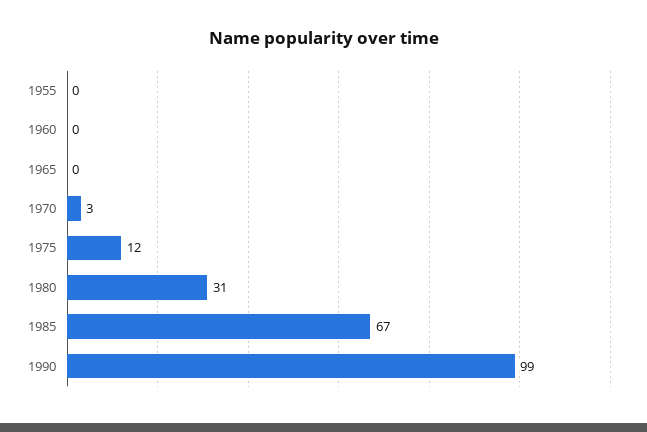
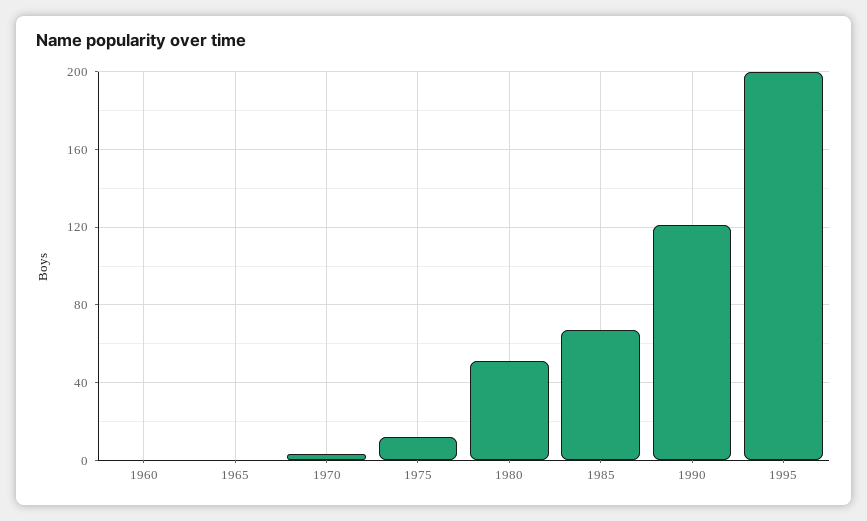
1955: 0 -> none
1980: 31 -> 50
1990: 99 -> 120
1995: none -> 200

